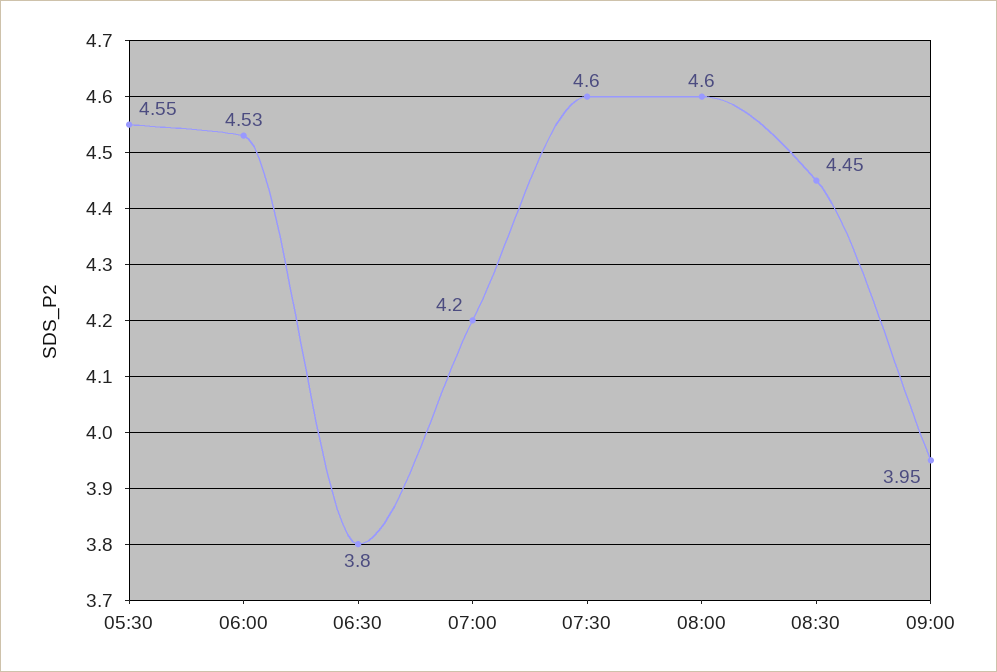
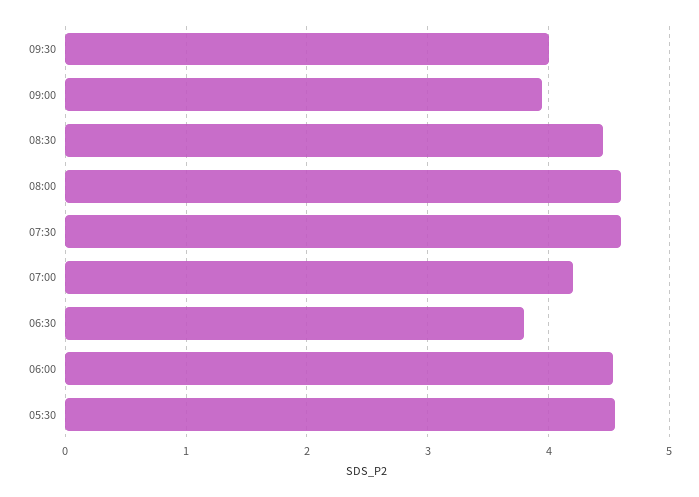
09:30: none -> 4

